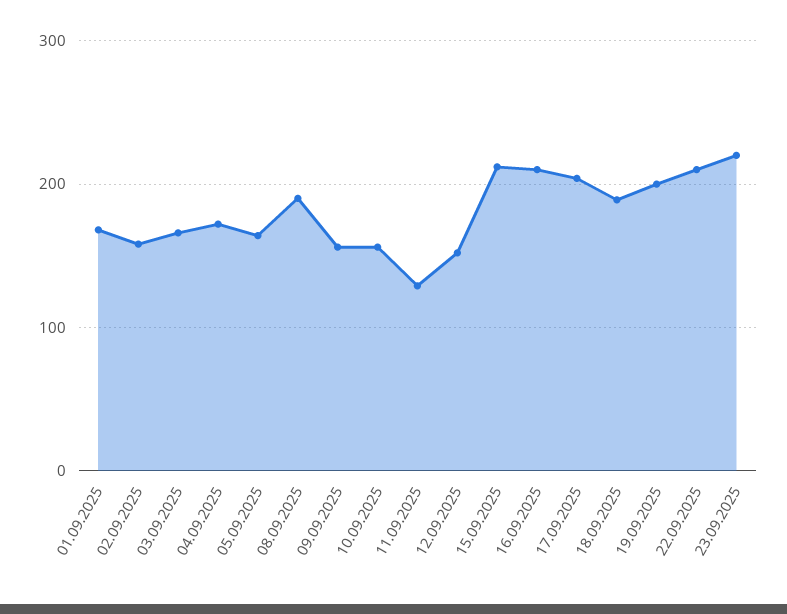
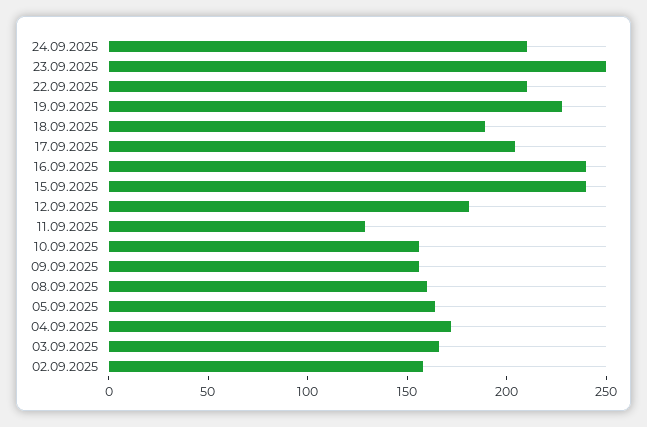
01.09.2025: 170 -> none
08.09.2025: 190 -> 160
12.09.2025: 150 -> 180
15.09.2025: 210 -> 240
16.09.2025: 210 -> 240
19.09.2025: 200 -> 230
23.09.2025: 220 -> 250
24.09.2025: none -> 210

